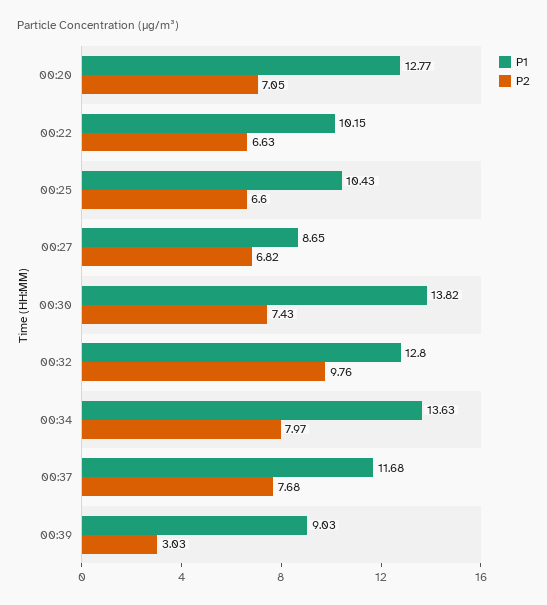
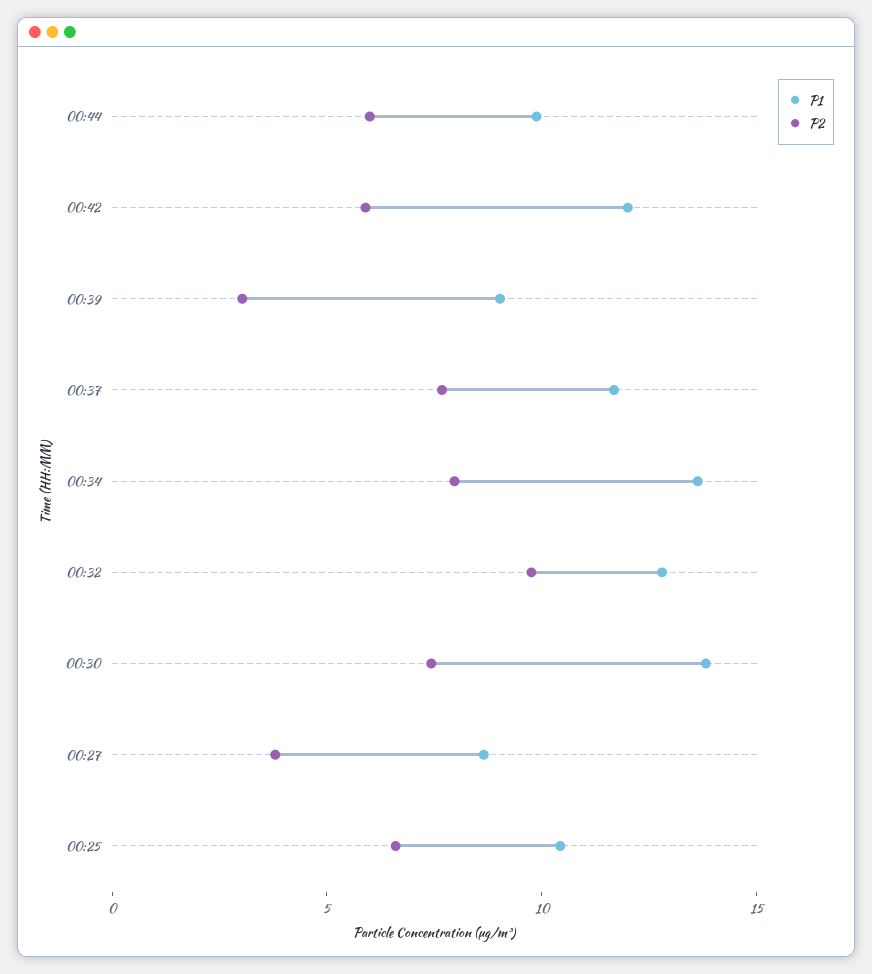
P1, 00:20: 12.77 -> none
P2, 00:20: 7.05 -> none
P1, 00:22: 10.15 -> none
P2, 00:22: 6.63 -> none
P2, 00:27: 6.82 -> 4
P1, 00:44: none -> 10
P2, 00:44: none -> 6
P1, 00:42: none -> 12
P2, 00:42: none -> 6

